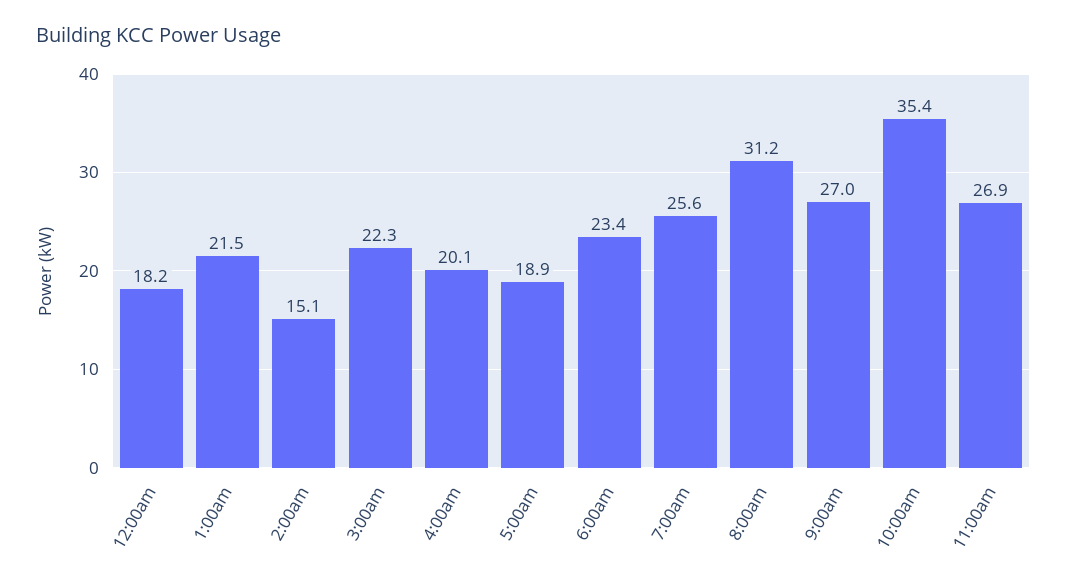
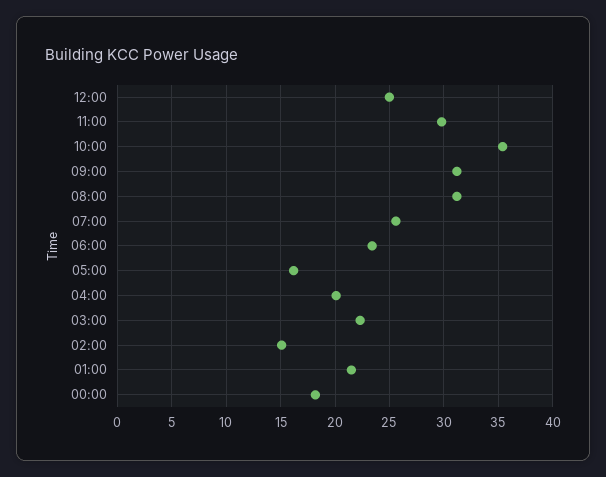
5:00am: 18.9 -> 16
9:00am: 27 -> 31
11:00am: 26.9 -> 30
12:00: none -> 25

